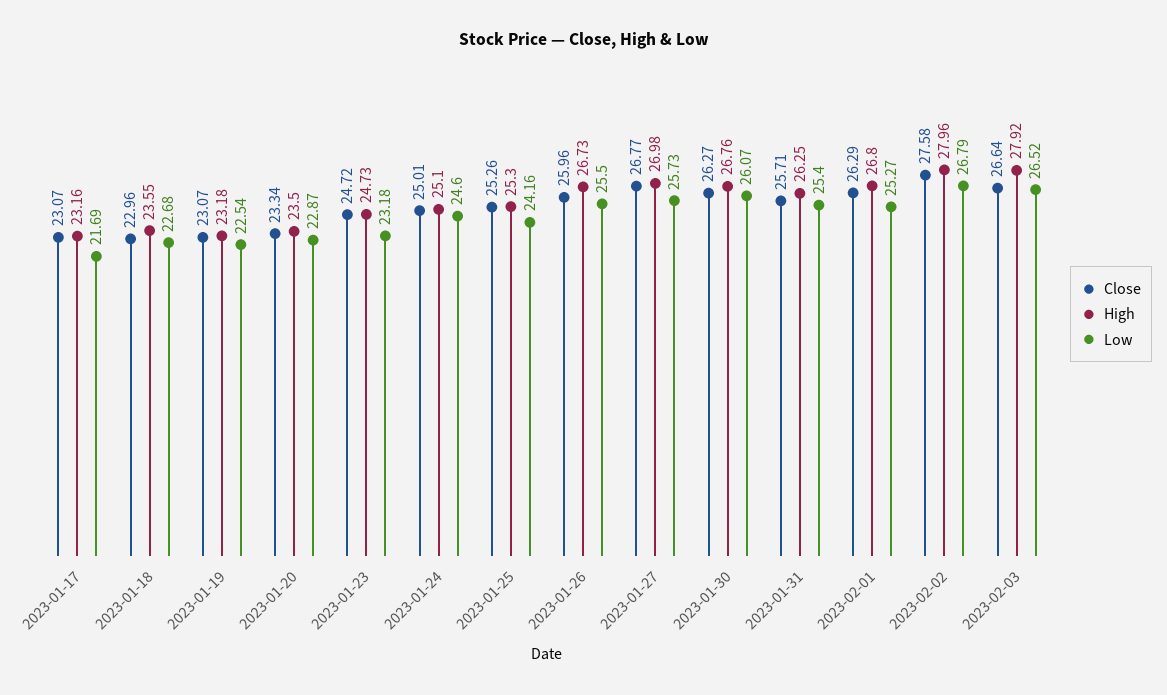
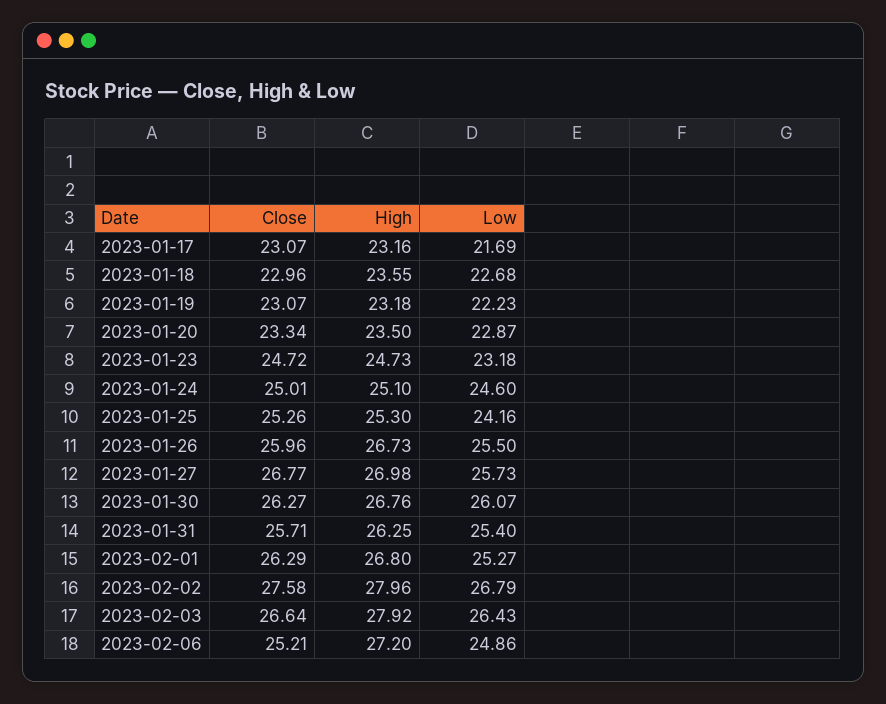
Low, 2023-01-19: 22.54 -> 22.23
Low, 2023-02-03: 26.52 -> 26.43
Close, 2023-02-06: none -> 25.21
High, 2023-02-06: none -> 27.2
Low, 2023-02-06: none -> 24.86

